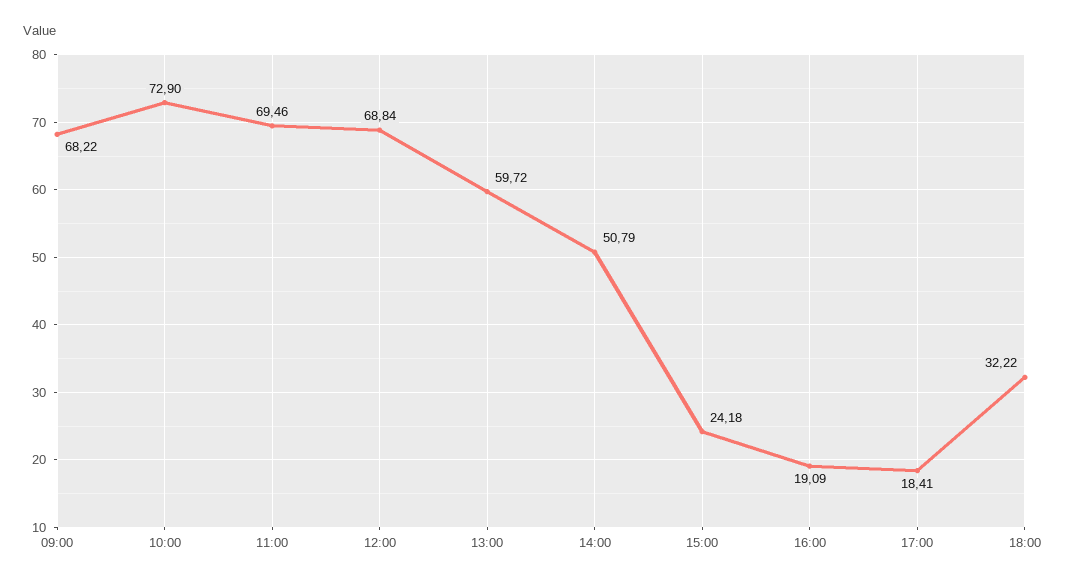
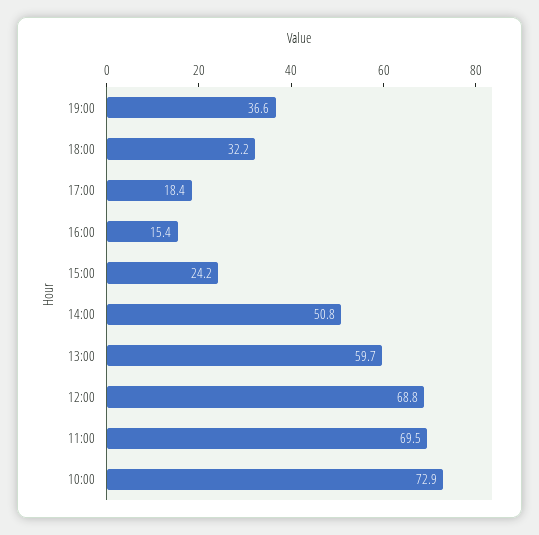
09:00: 68.22 -> none
16:00: 19.09 -> 15.4
19:00: none -> 36.6

